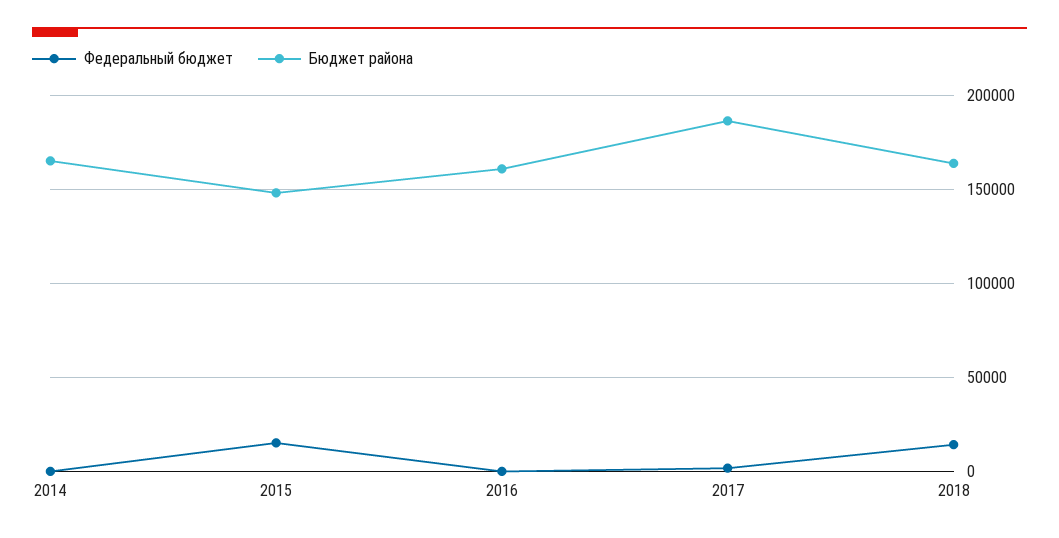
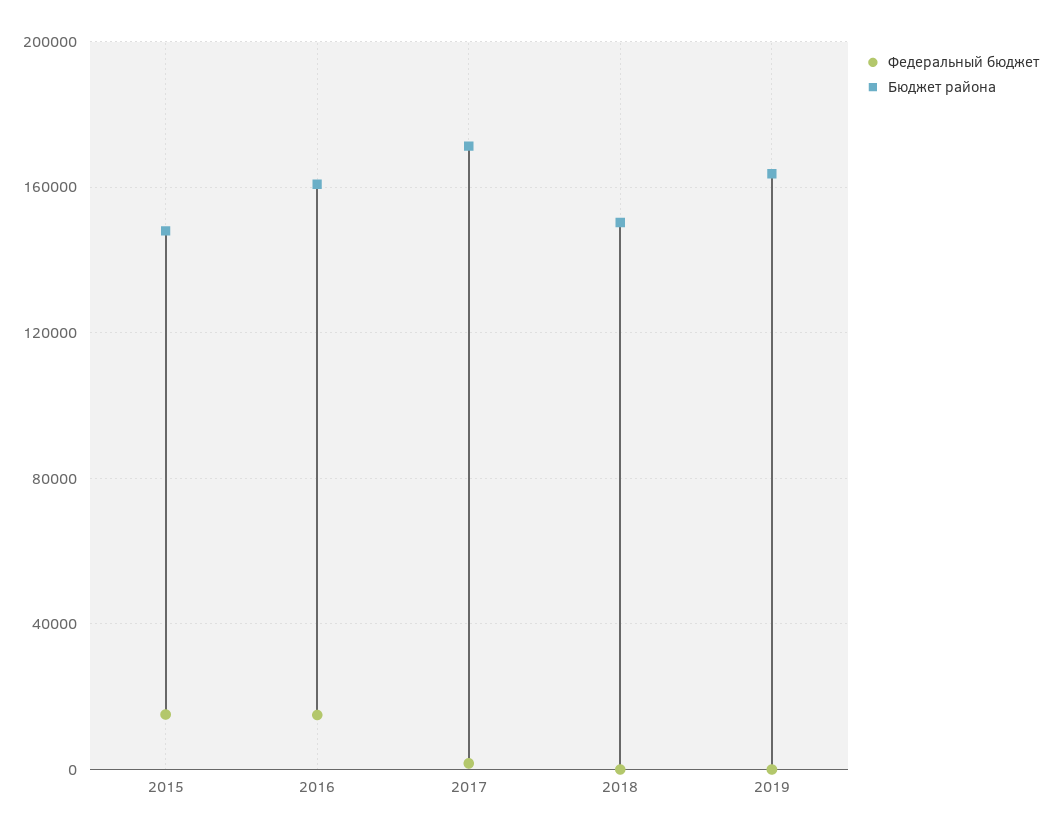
Федеральный бюджет, 2014: 0 -> none
Бюджет района, 2014: 165000 -> none
Федеральный бюджет, 2016: 0 -> 15000
Бюджет района, 2017: 185000 -> 170000
Федеральный бюджет, 2018: 15000 -> 0
Бюджет района, 2018: 165000 -> 150000
Федеральный бюджет, 2019: none -> 0
Бюджет района, 2019: none -> 165000

